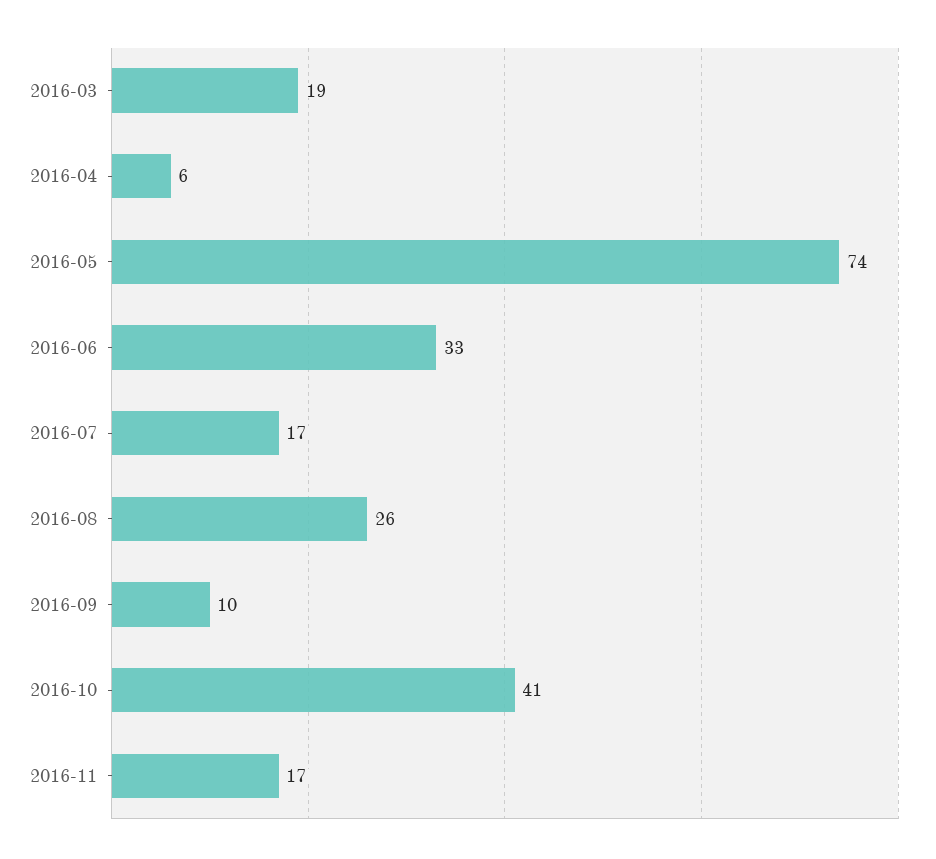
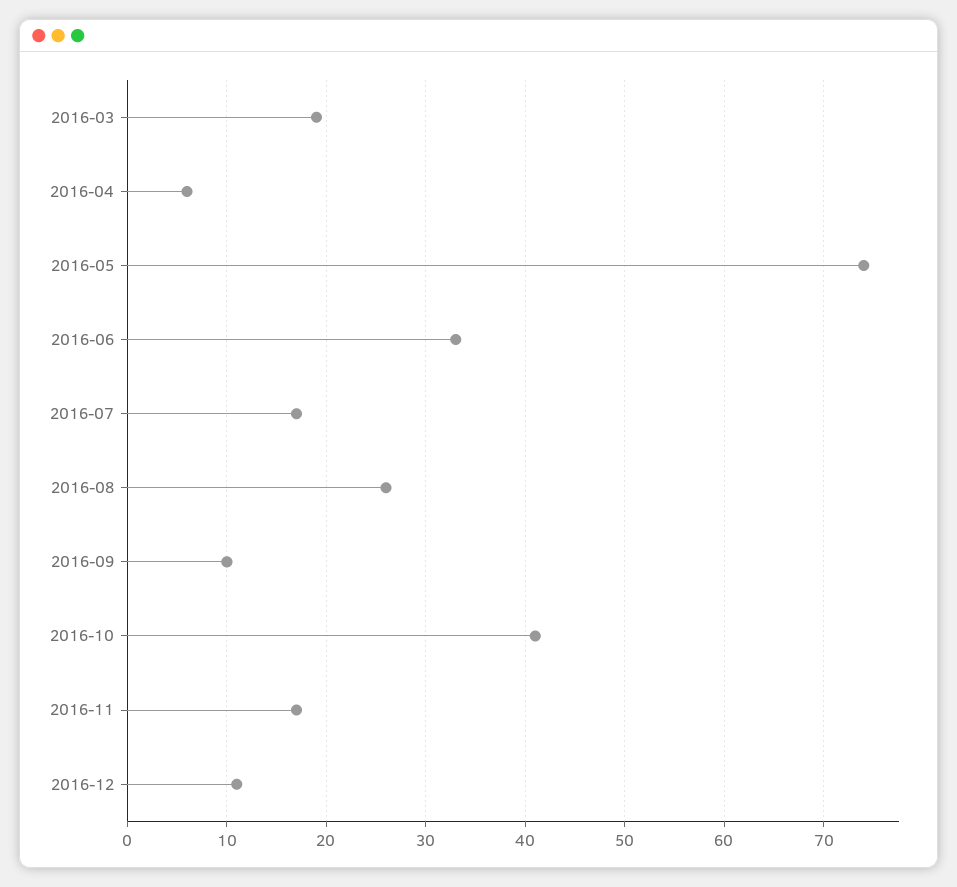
2016-12: none -> 11

